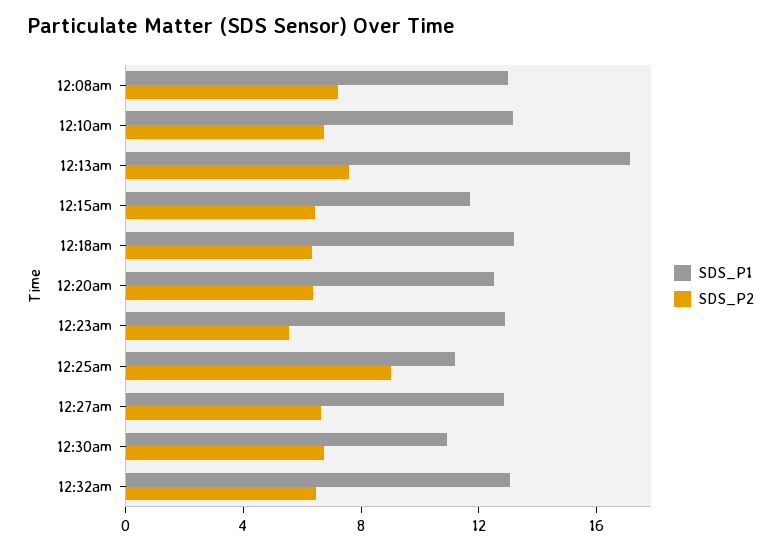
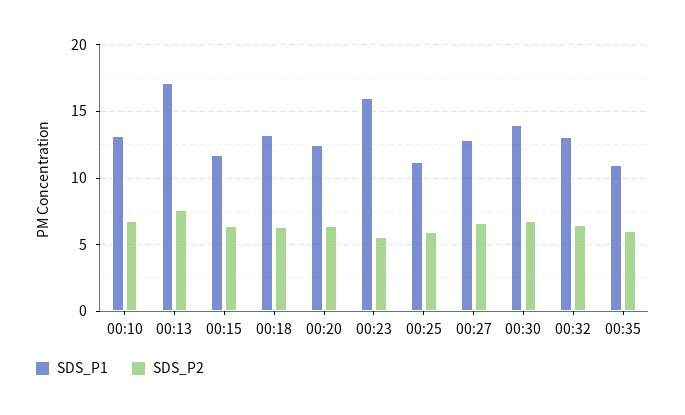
SDS_P1, 12:08am: 13 -> none
SDS_P2, 12:08am: 7 -> none
SDS_P1, 12:23am: 13 -> 16
SDS_P2, 12:25am: 9 -> 6
SDS_P1, 12:30am: 11 -> 14
SDS_P1, 00:35: none -> 11
SDS_P2, 00:35: none -> 6

